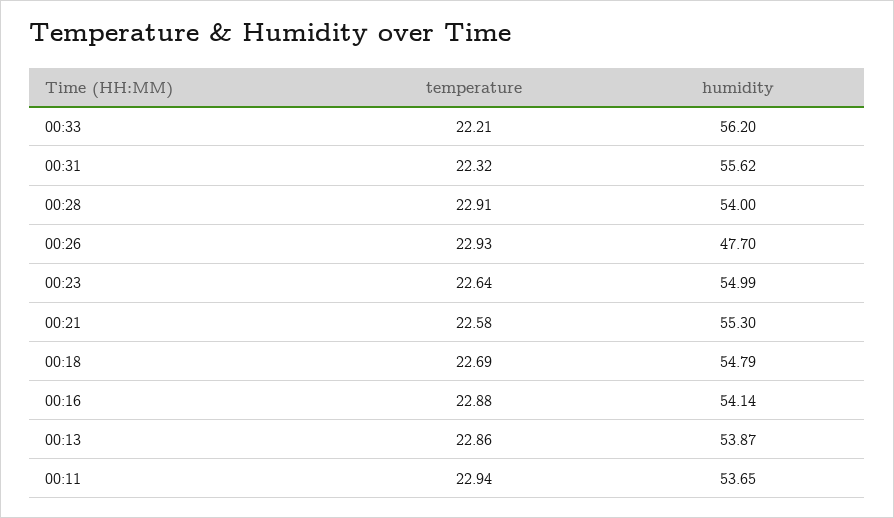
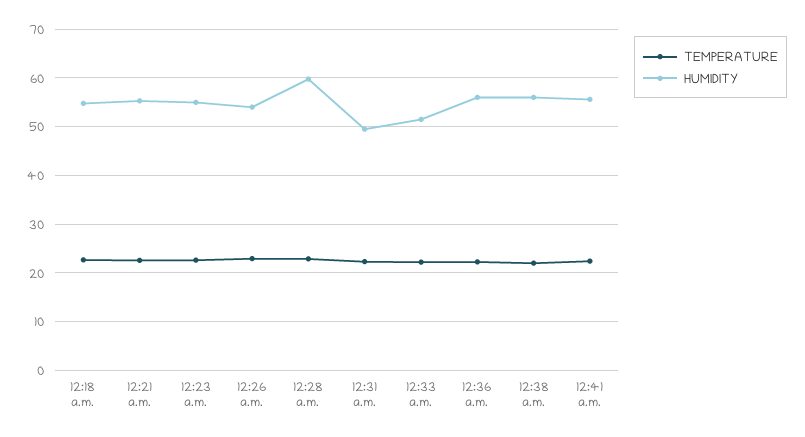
humidity, 00:33: 56.2 -> 52
humidity, 00:31: 55.62 -> 50
humidity, 00:28: 54 -> 60
humidity, 00:26: 47.7 -> 54
temperature, 00:16: 22.88 -> none
humidity, 00:16: 54.14 -> none
temperature, 00:13: 22.86 -> none
humidity, 00:13: 53.87 -> none
temperature, 00:11: 22.94 -> none
humidity, 00:11: 53.65 -> none
temperature, 12:36 a.m.: none -> 22
humidity, 12:36 a.m.: none -> 56
temperature, 12:38 a.m.: none -> 22
humidity, 12:38 a.m.: none -> 56
temperature, 12:41 a.m.: none -> 22
humidity, 12:41 a.m.: none -> 56

